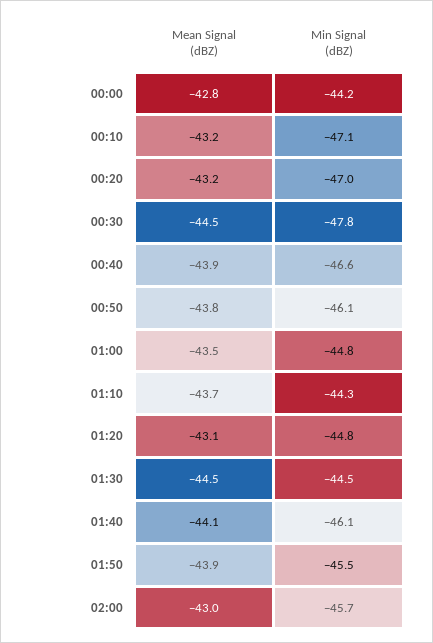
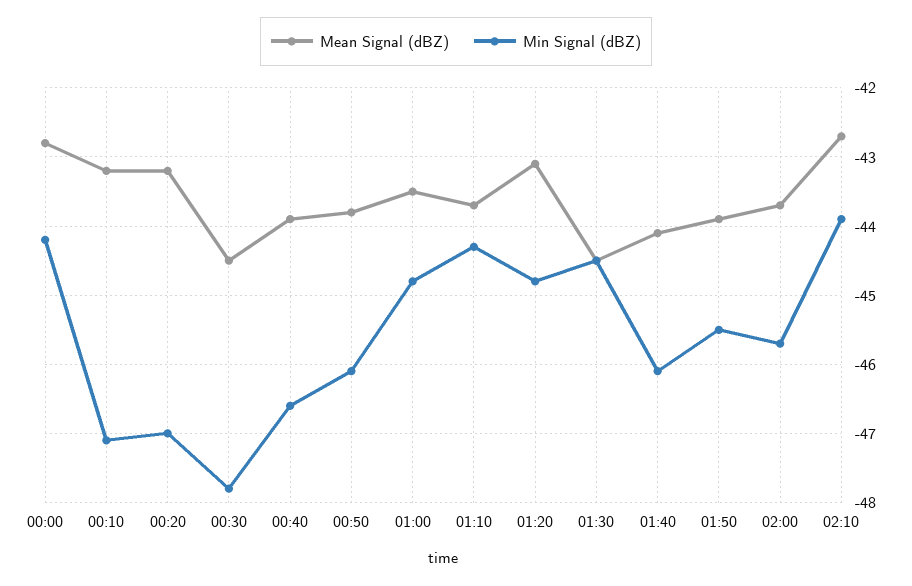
Mean Signal (dBZ), 02:00: -43 -> -43.7
Mean Signal (dBZ), 02:10: none -> -42.7
Min Signal (dBZ), 02:10: none -> -43.9

